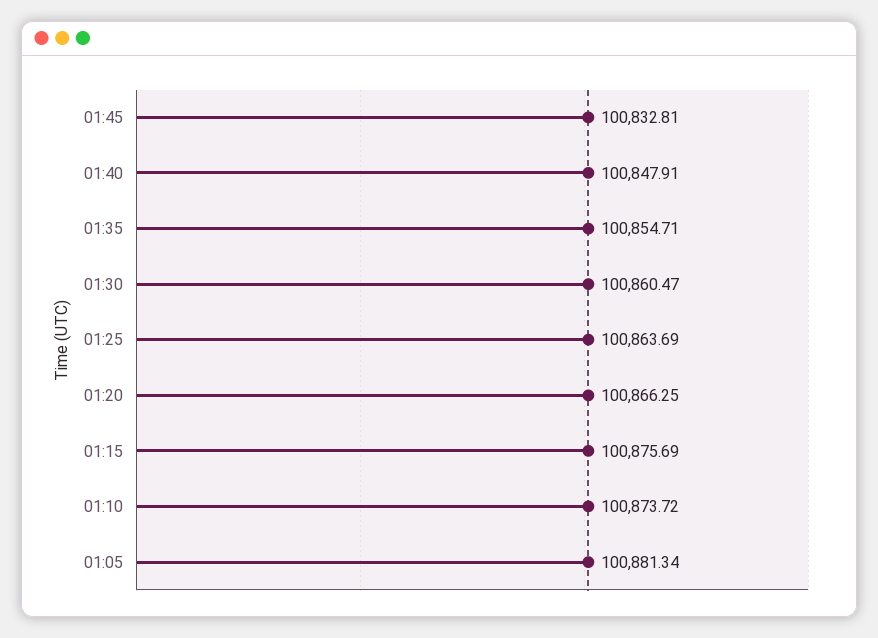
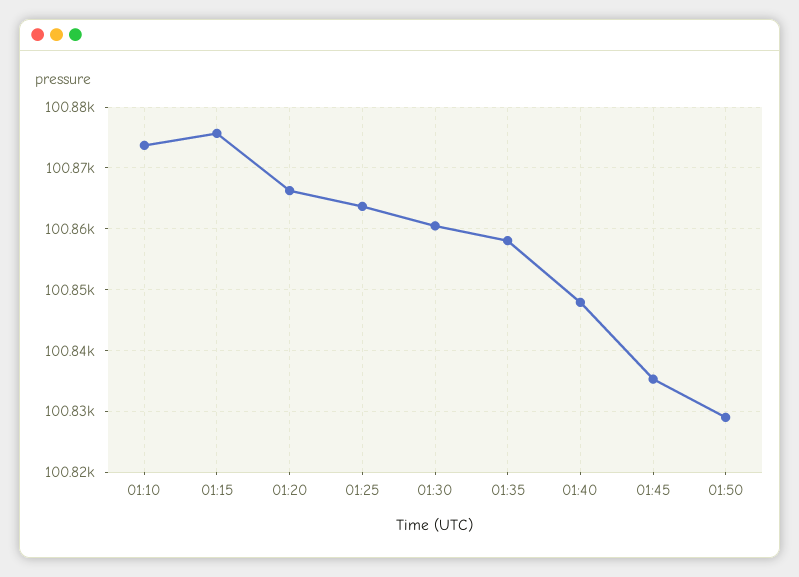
01:45: 100832.81 -> 100835
01:35: 100854.71 -> 100858
01:05: 100881.34 -> none
01:50: none -> 100829

